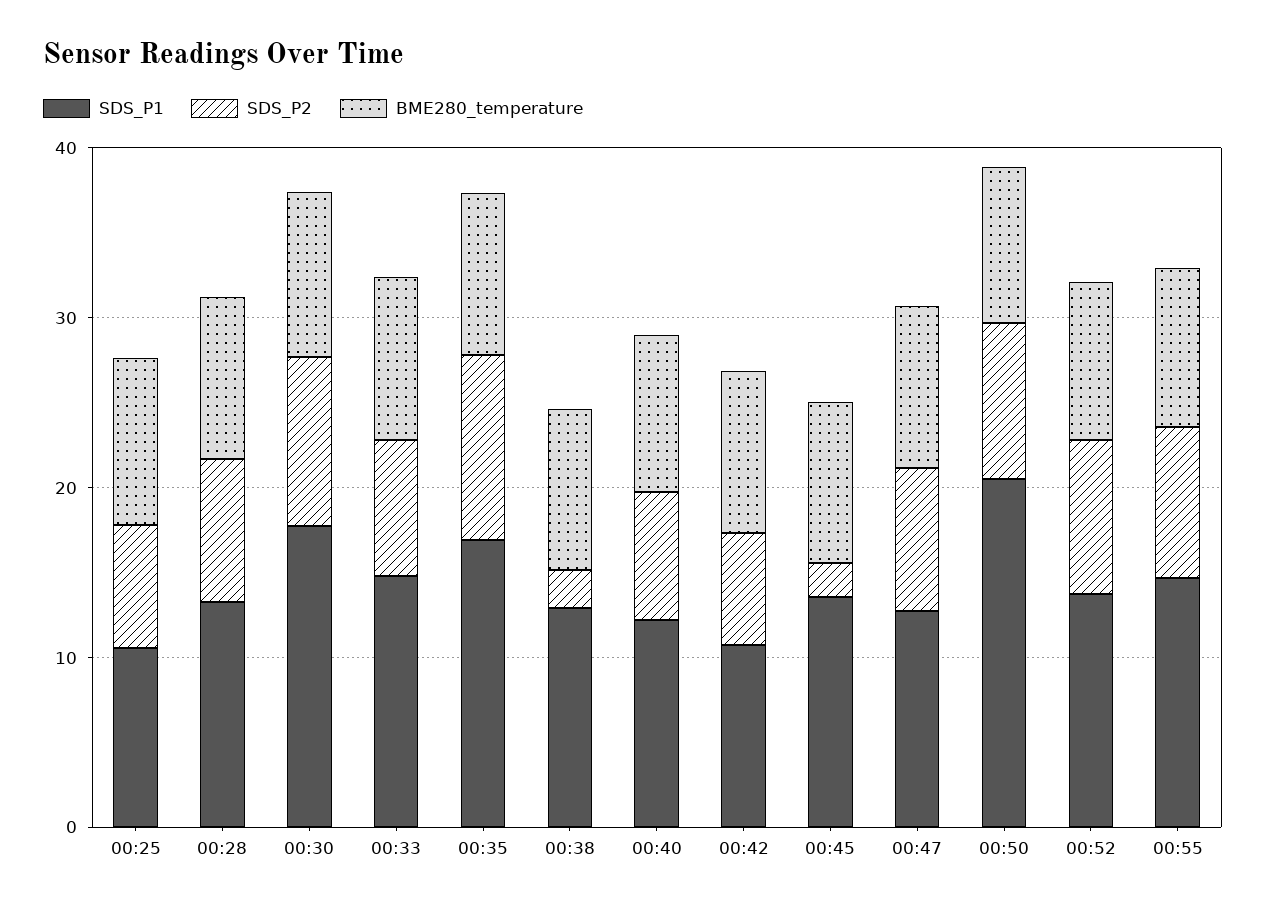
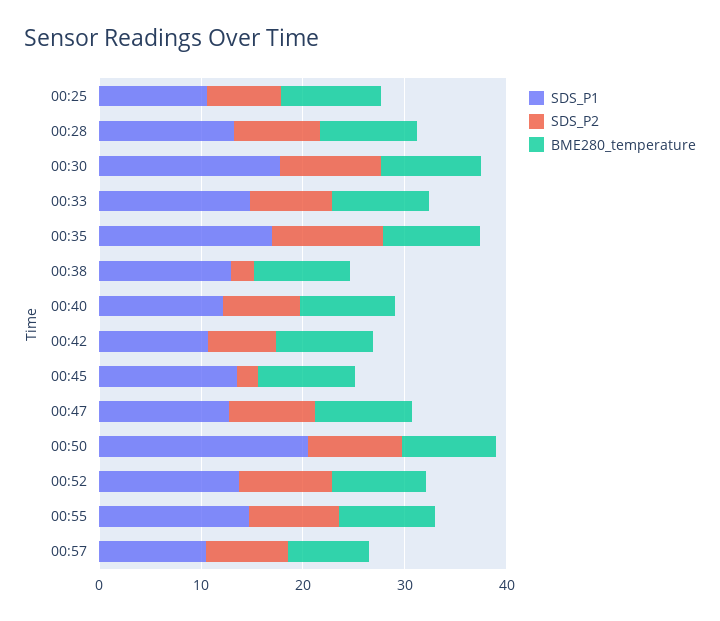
SDS_P1, 00:57: none -> 10
SDS_P2, 00:57: none -> 8
BME280_temperature, 00:57: none -> 8

